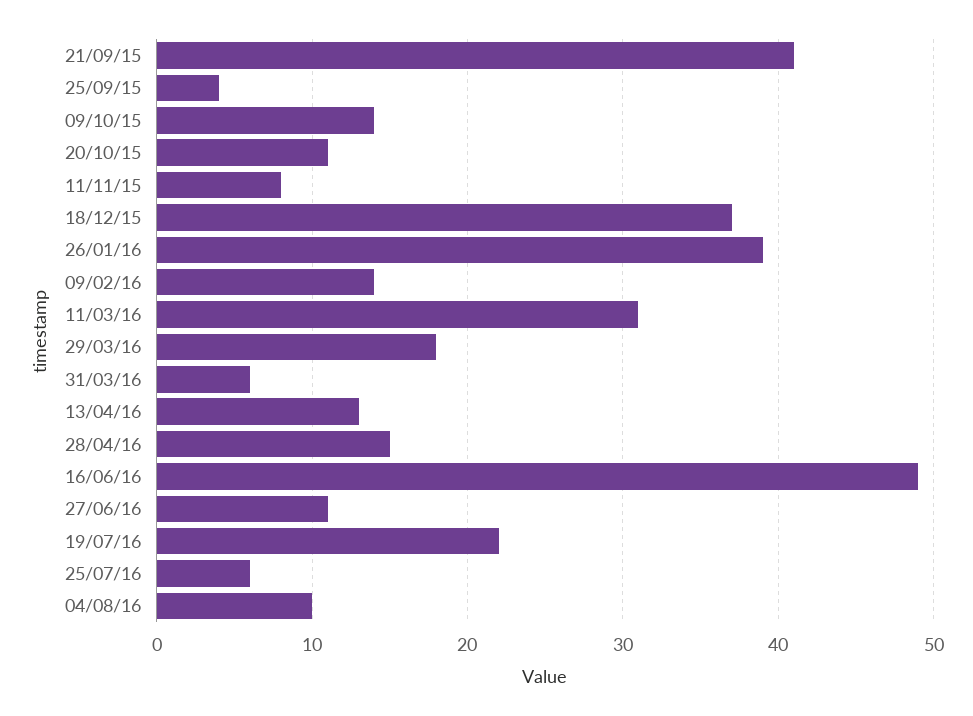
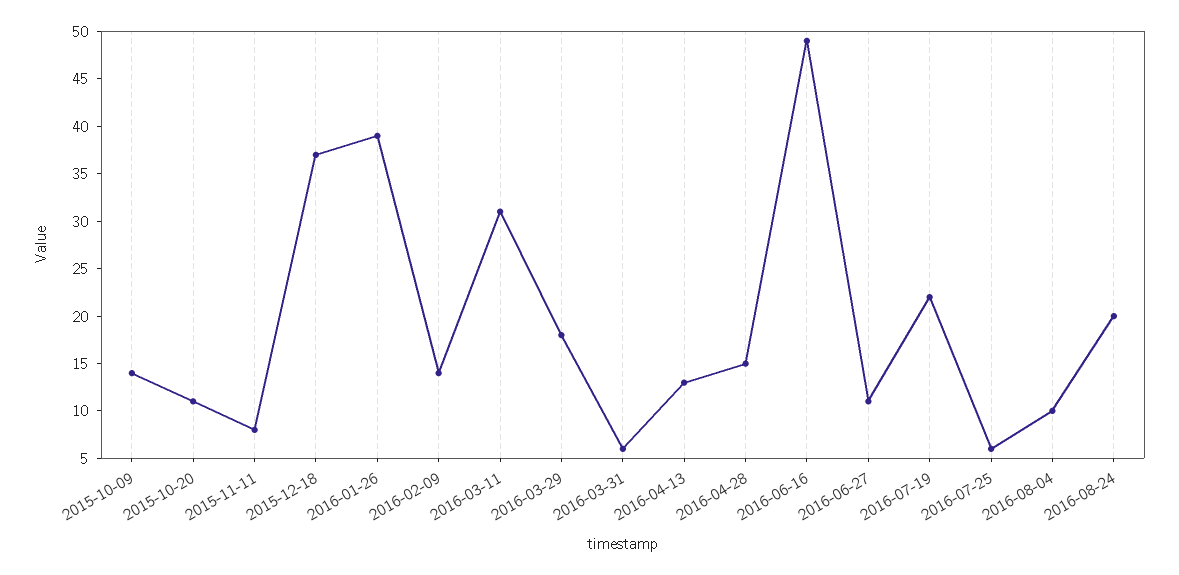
21/09/15: 41 -> none
25/09/15: 4 -> none
2016-08-24: none -> 20

